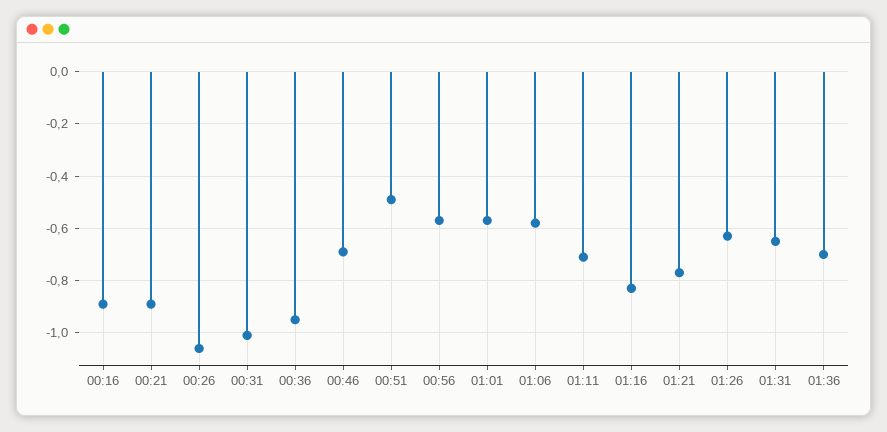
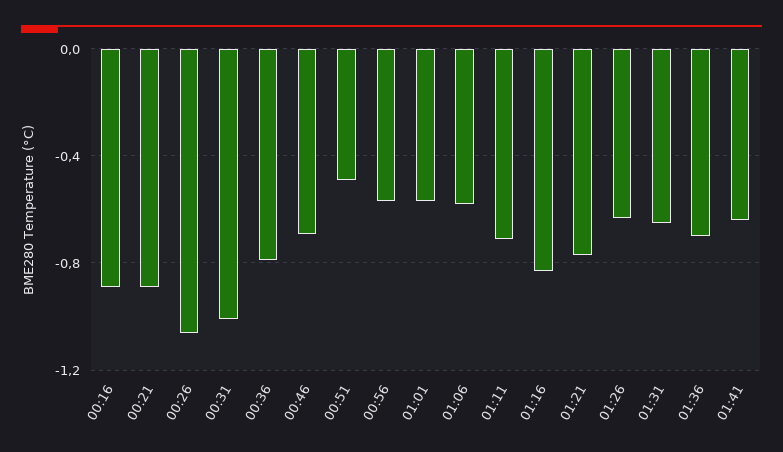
00:36: -0.95 -> -0.8
01:41: none -> -0.65

